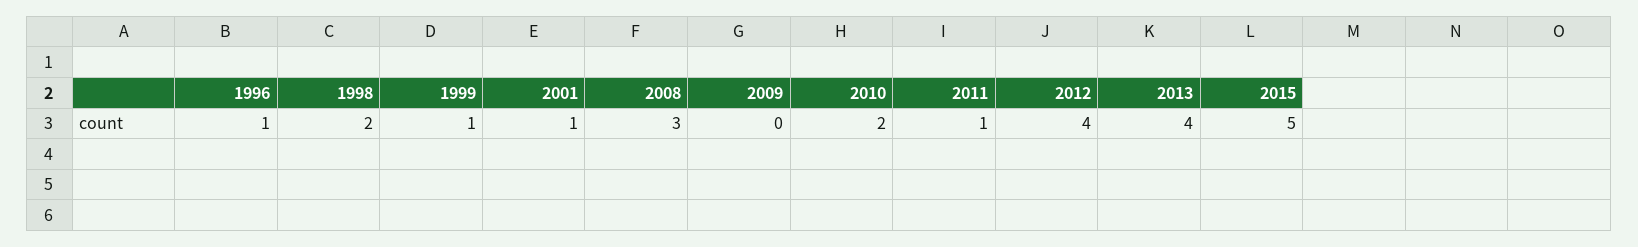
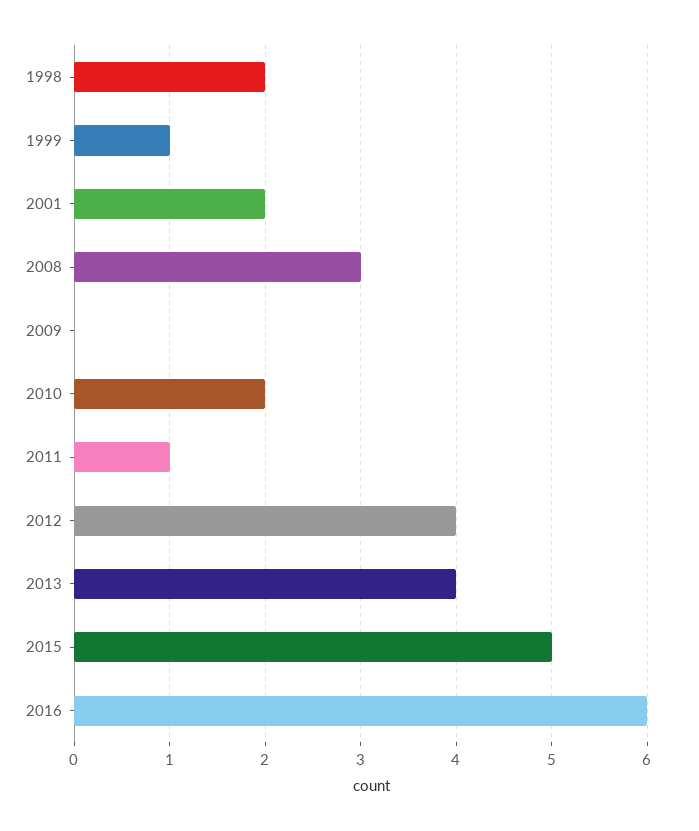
1996: 1 -> none
2001: 1 -> 2
2016: none -> 6

